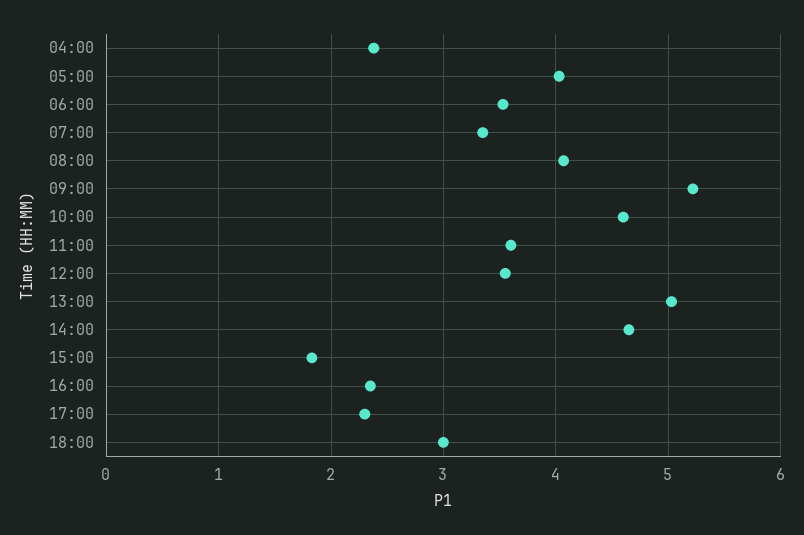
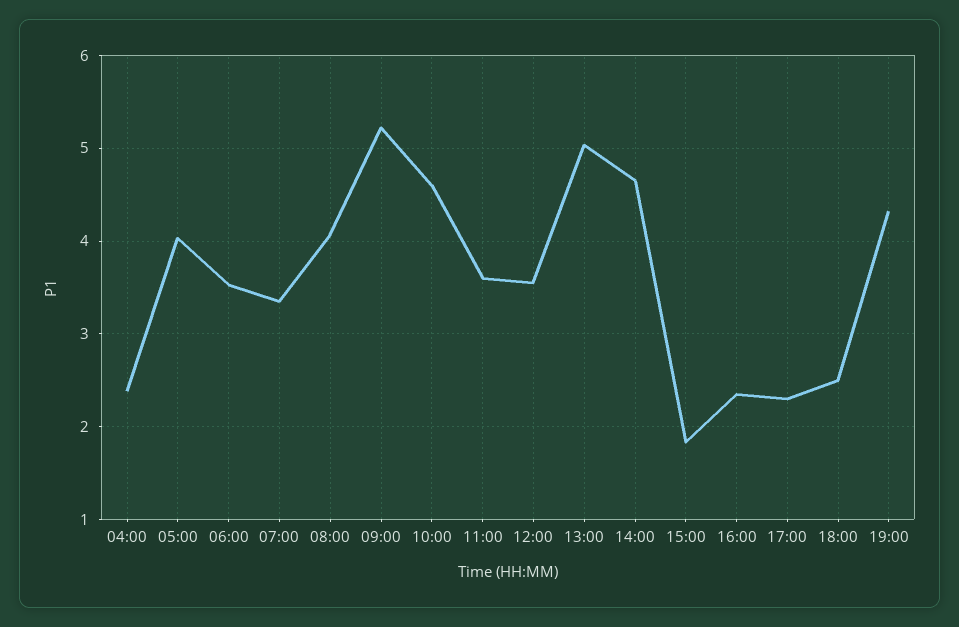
18:00: 3 -> 2.5
19:00: none -> 4.3

